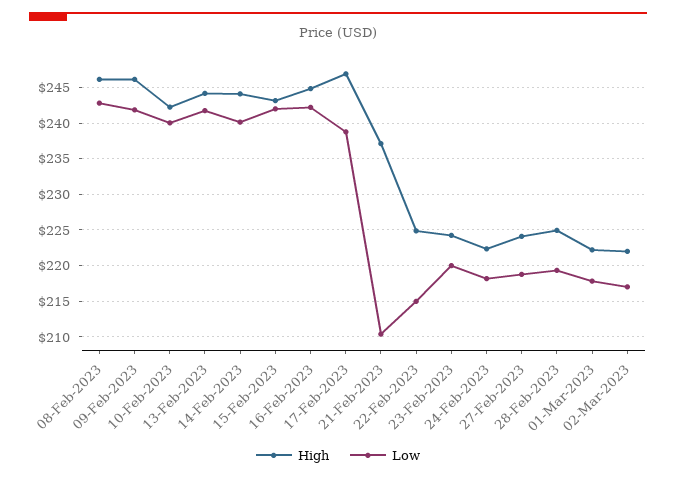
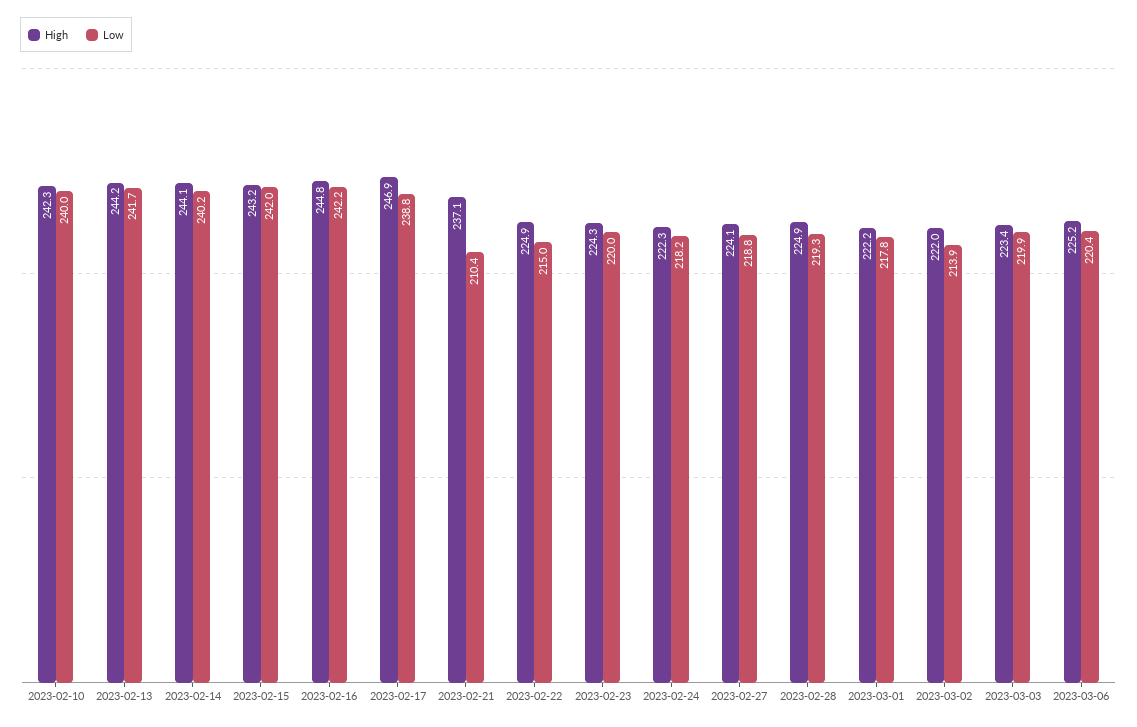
High, 08-Feb-2023: 246 -> none
Low, 08-Feb-2023: 243 -> none
High, 09-Feb-2023: 246 -> none
Low, 09-Feb-2023: 242 -> none
Low, 02-Mar-2023: 217 -> 213.9
High, 2023-03-03: none -> 223.4
Low, 2023-03-03: none -> 219.9
High, 2023-03-06: none -> 225.2
Low, 2023-03-06: none -> 220.4

